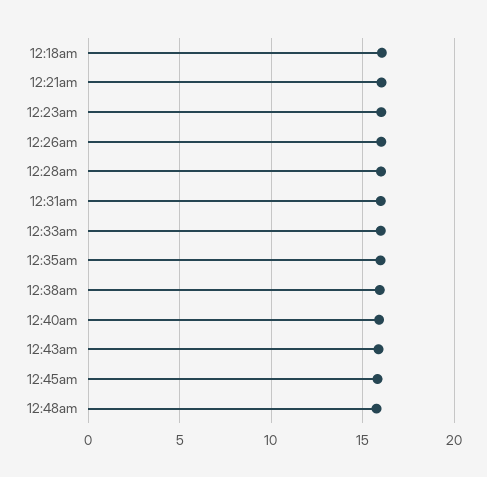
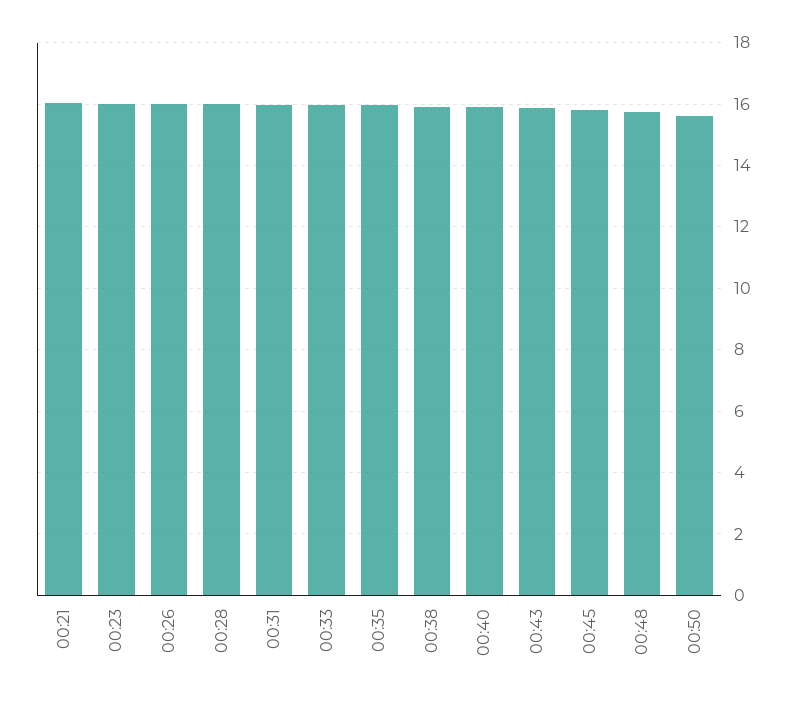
12:18am: 16 -> none
00:50: none -> 15.6

